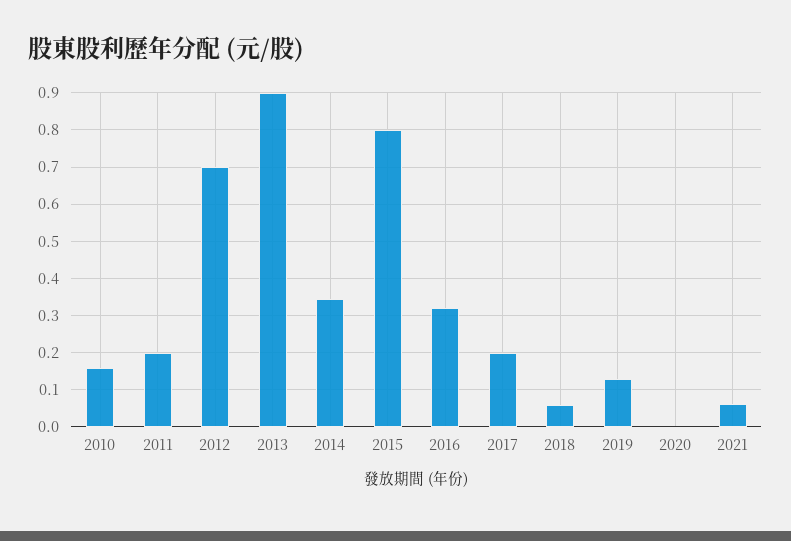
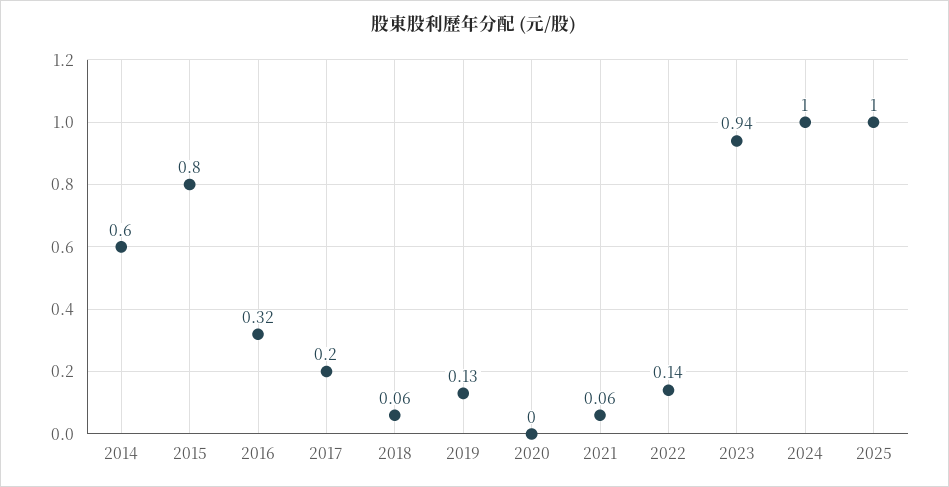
2010: 0.16 -> none
2011: 0.2 -> none
2012: 0.7 -> none
2013: 0.9 -> none
2014: 0.34 -> 0.6
2022: none -> 0.14
2023: none -> 0.94
2024: none -> 1
2025: none -> 1

